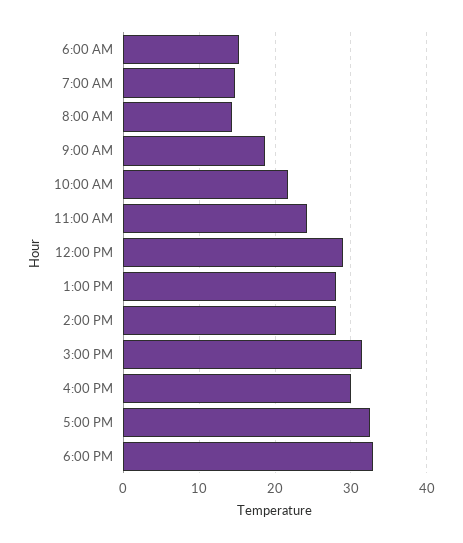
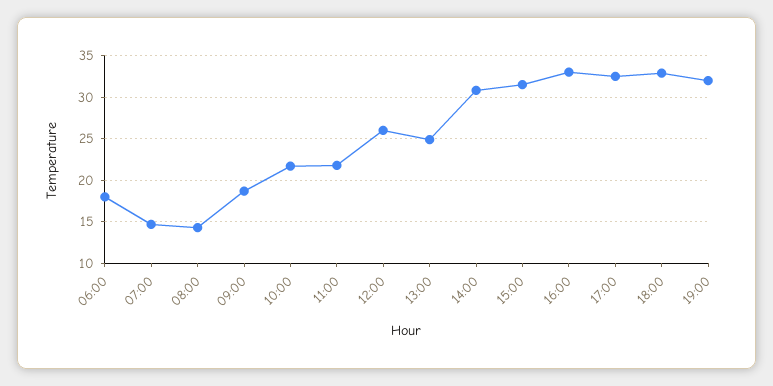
6:00 AM: 15 -> 18
11:00 AM: 24 -> 22
12:00 PM: 29 -> 26
1:00 PM: 28 -> 25
2:00 PM: 28 -> 31
4:00 PM: 30 -> 33
19:00: none -> 32

